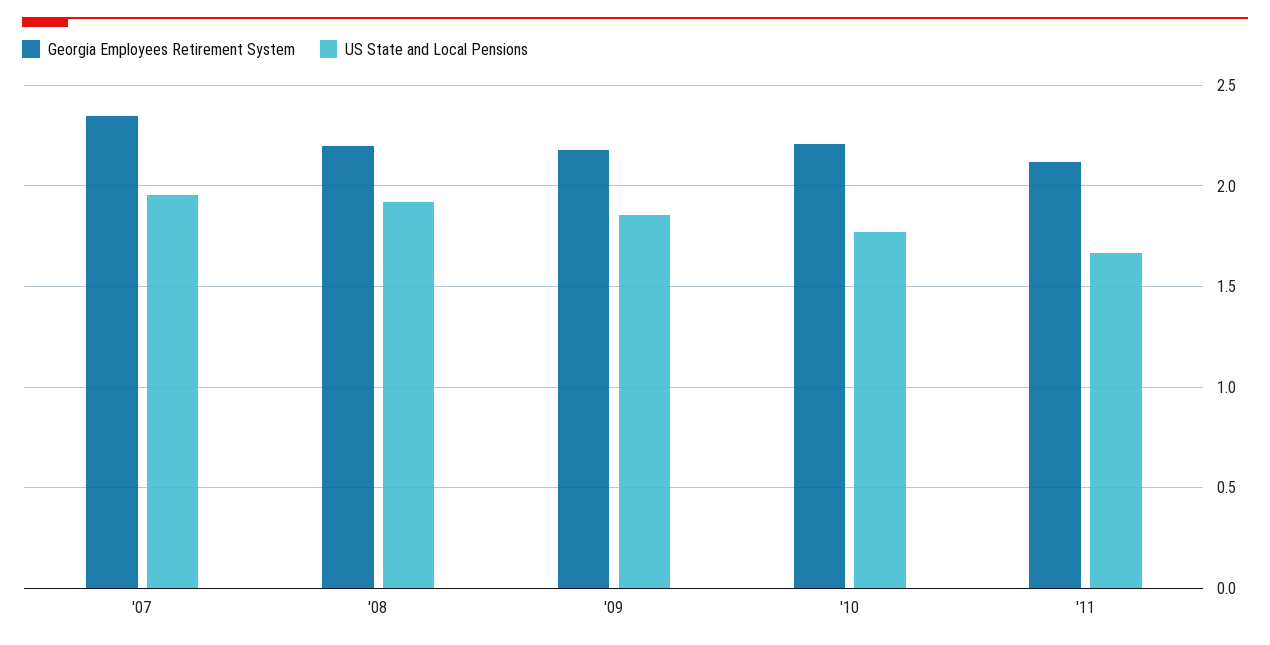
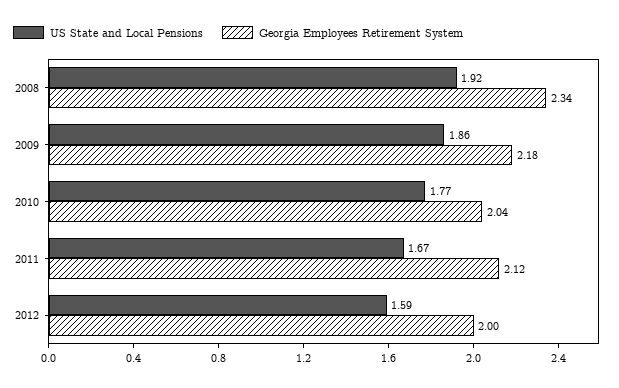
Georgia Employees Retirement System, '07: 2.35 -> none
US State and Local Pensions, '07: 1.95 -> none
Georgia Employees Retirement System, '08: 2.2 -> 2.34
Georgia Employees Retirement System, '10: 2.2 -> 2.04
US State and Local Pensions, 2012: none -> 1.59
Georgia Employees Retirement System, 2012: none -> 2

